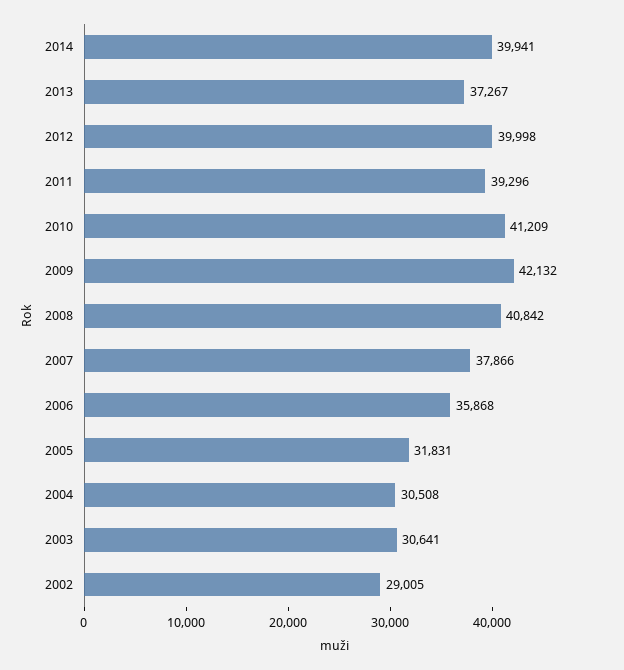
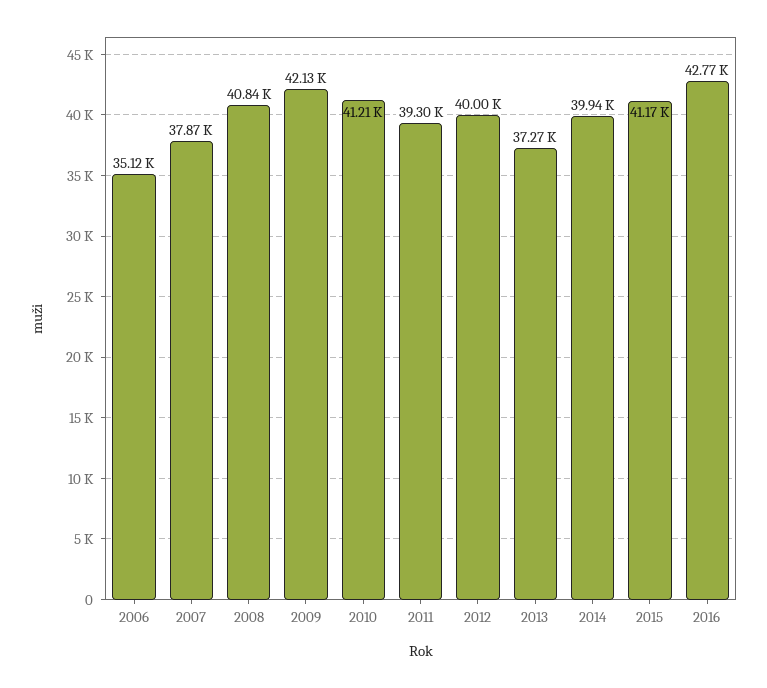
2006: 35868 -> 35120
2005: 31831 -> none
2004: 30508 -> none
2003: 30641 -> none
2002: 29005 -> none
2015: none -> 41170
2016: none -> 42770

